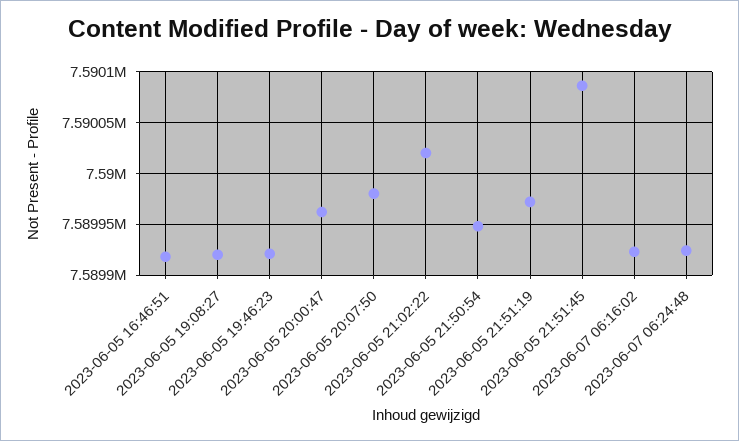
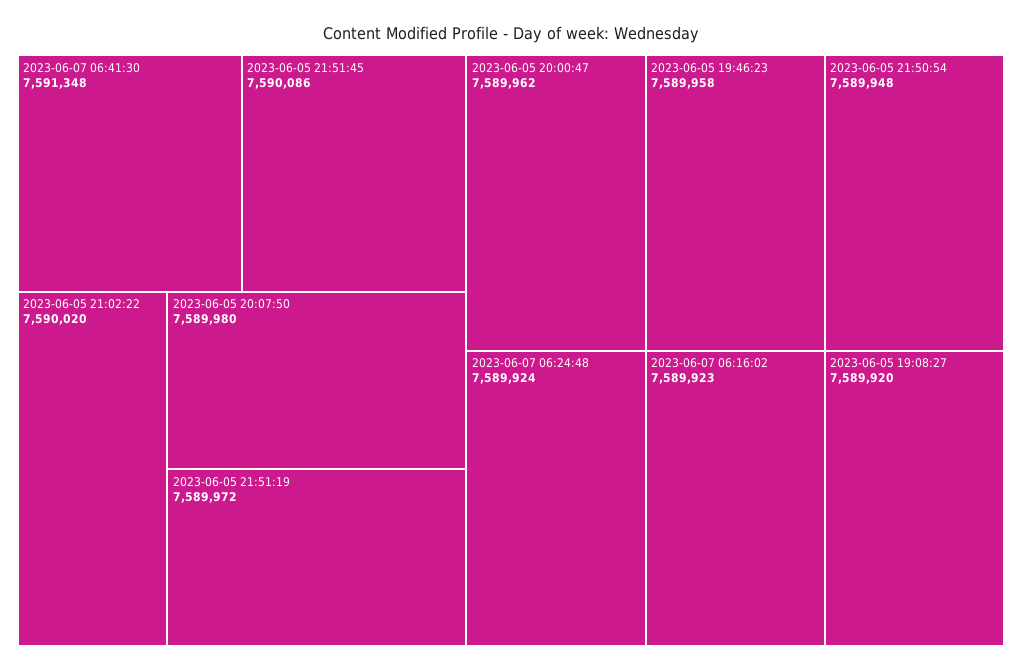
2023-06-05 16:46:51: 7589920 -> none
2023-06-05 19:46:23: 7589920 -> 7589958
2023-06-07 06:41:30: none -> 7591348

